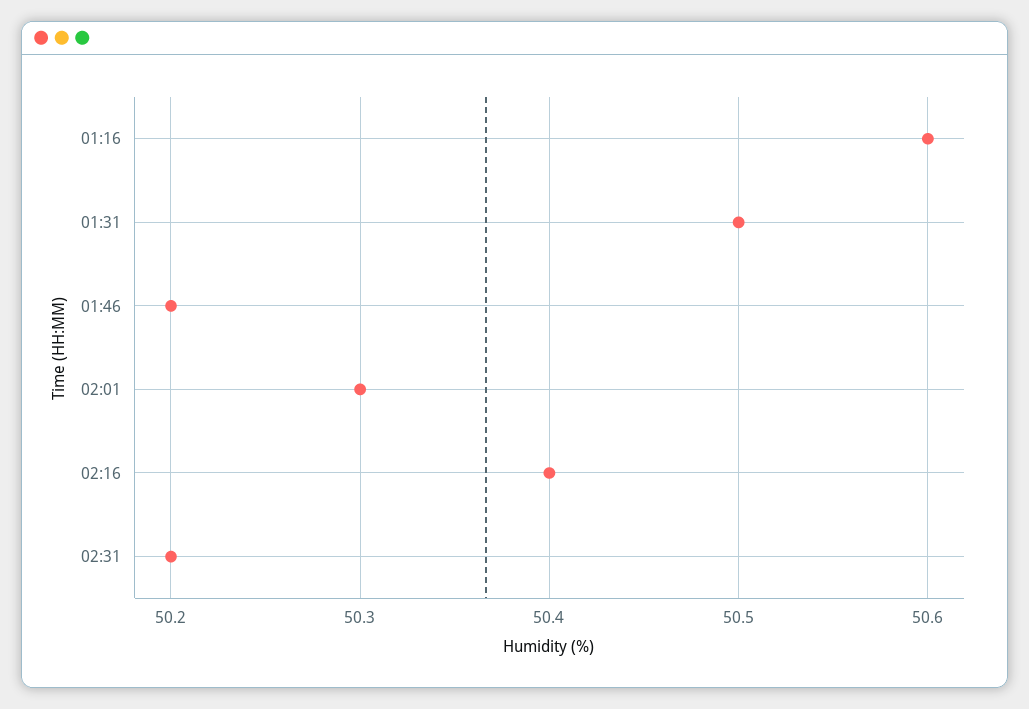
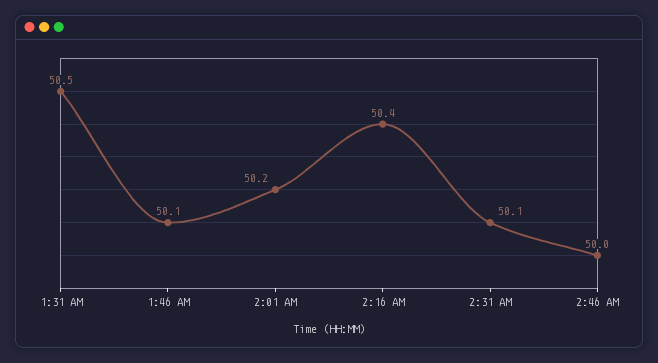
01:16: 50.6 -> none
01:46: 50.2 -> 50.1
02:01: 50.3 -> 50.2
02:31: 50.2 -> 50.1
2:46 AM: none -> 50

